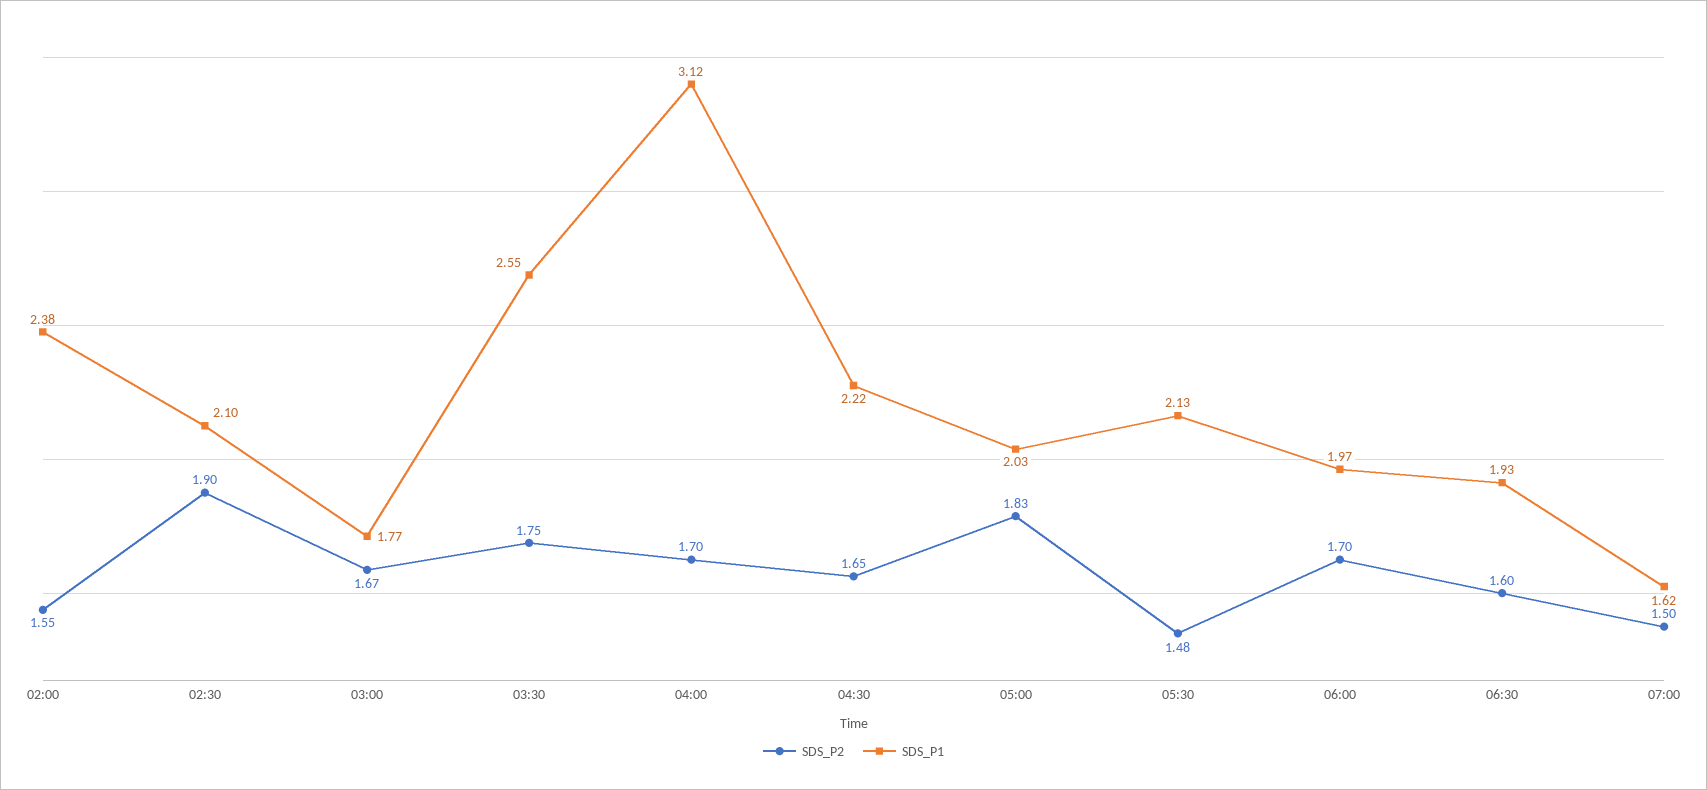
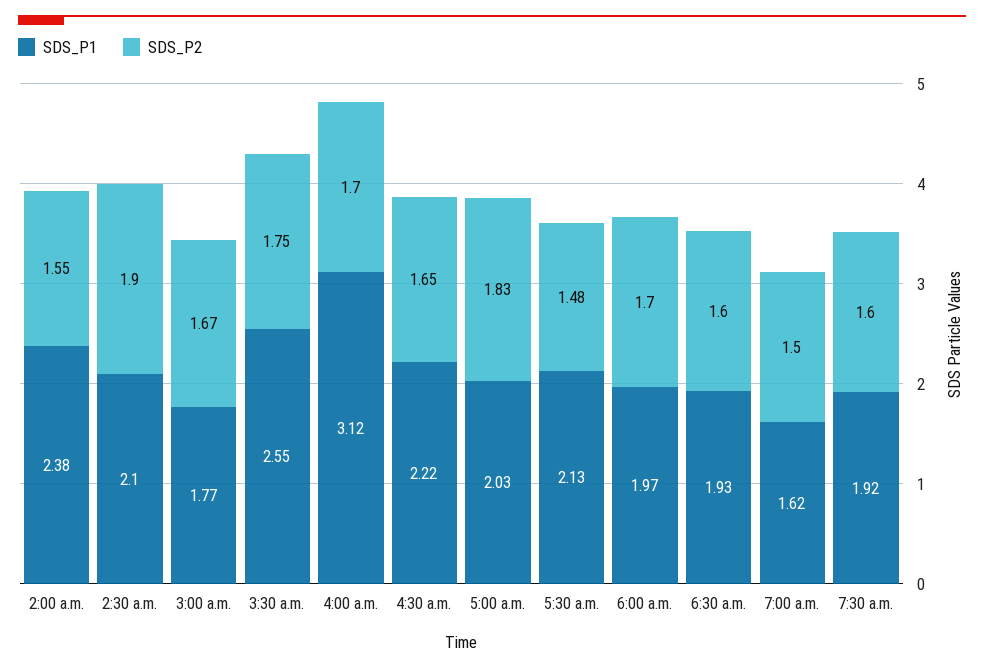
SDS_P1, 7:30 a.m.: none -> 1.92
SDS_P2, 7:30 a.m.: none -> 1.6

